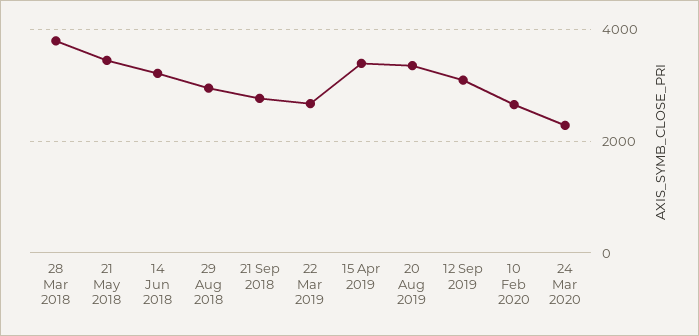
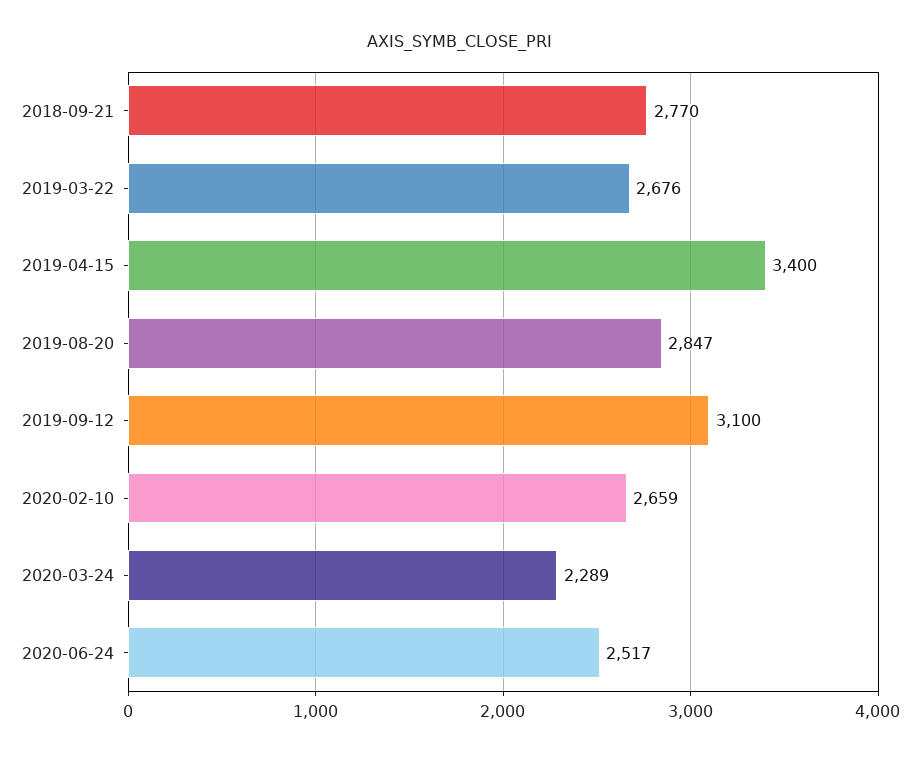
28 Mar 2018: 3800 -> none
21 May 2018: 3400 -> none
14 Jun 2018: 3200 -> none
29 Aug 2018: 3000 -> none
20 Aug 2019: 3400 -> 2847
2020-06-24: none -> 2517

